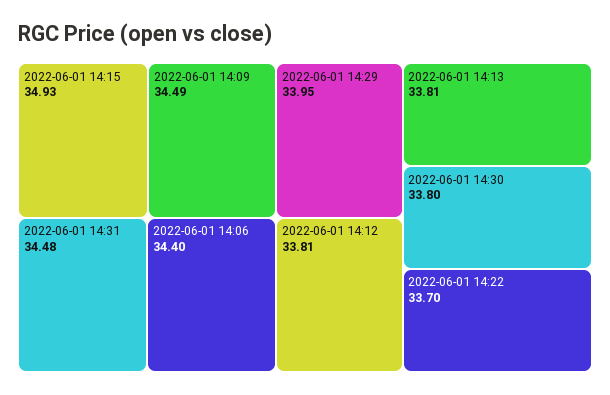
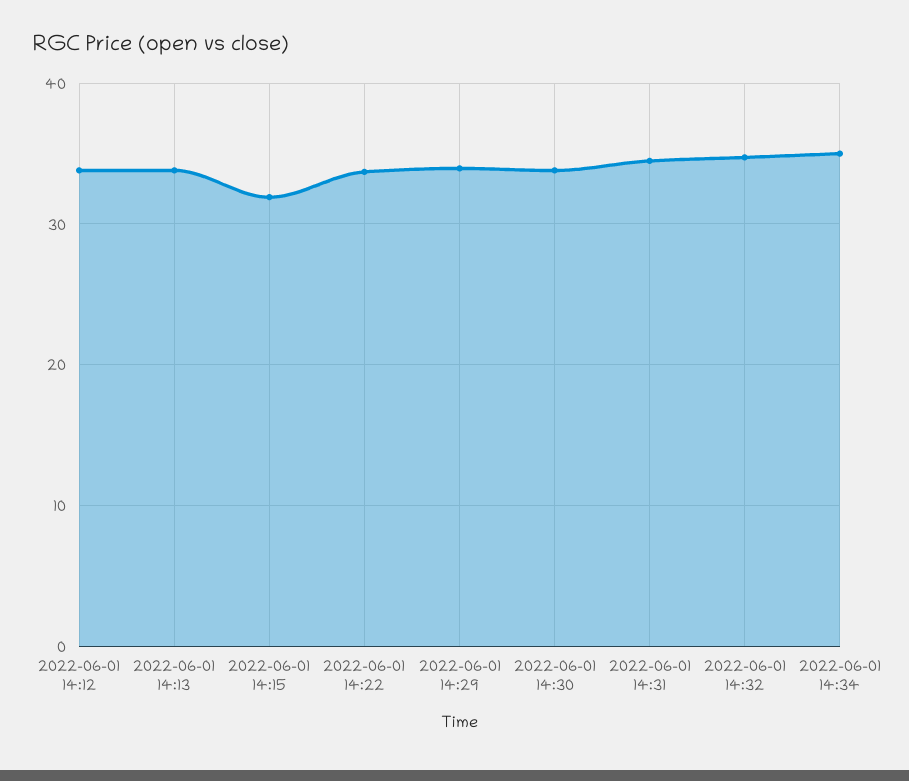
2022-06-01 14:15: 34.93 -> 32
2022-06-01 14:09: 34.49 -> none
2022-06-01 14:06: 34.4 -> none
2022-06-01 14:32: none -> 35
2022-06-01 14:34: none -> 35

